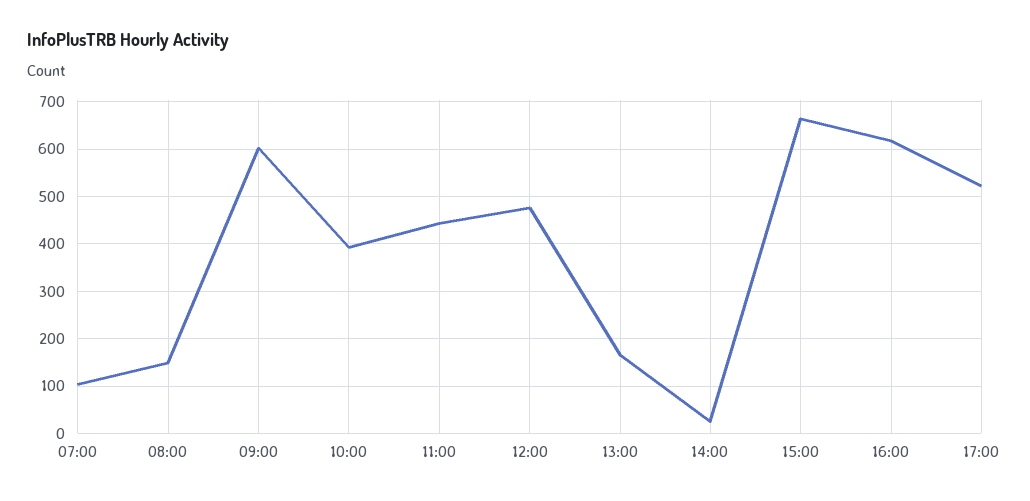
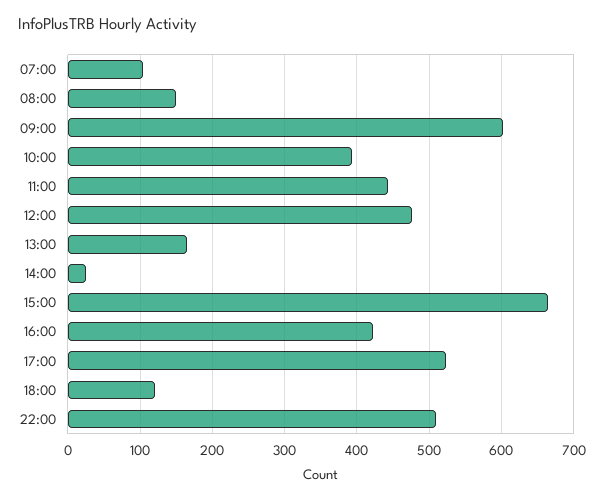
16:00: 620 -> 420
18:00: none -> 120
22:00: none -> 510

